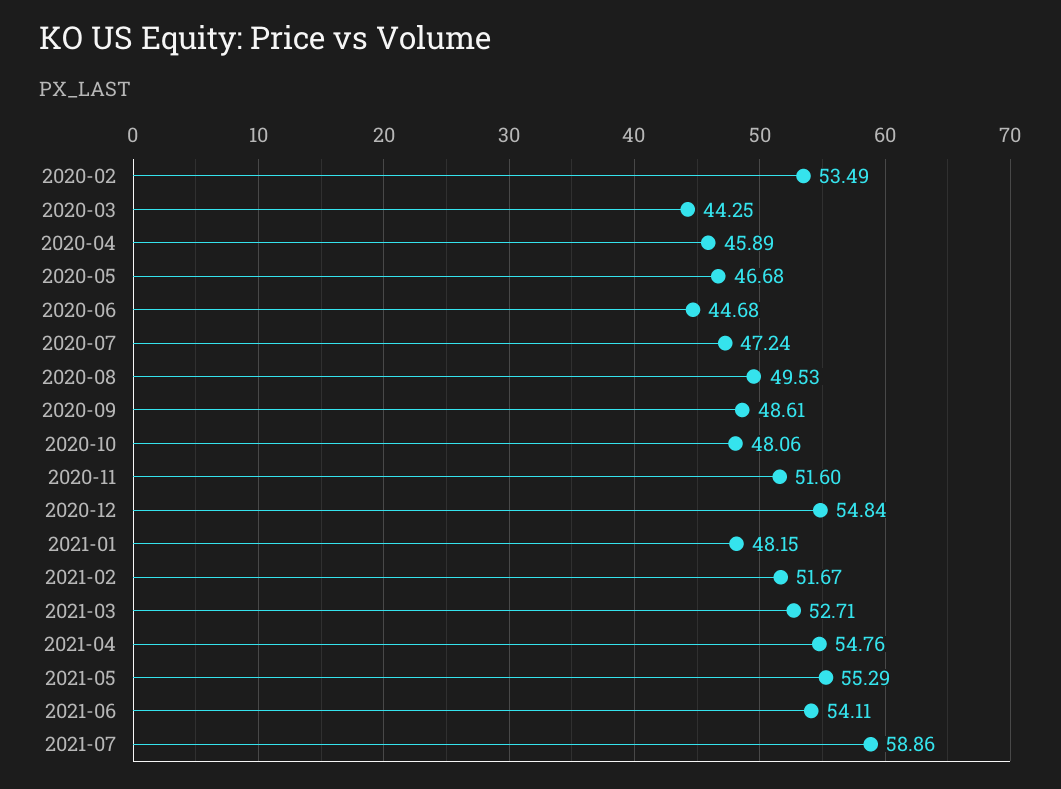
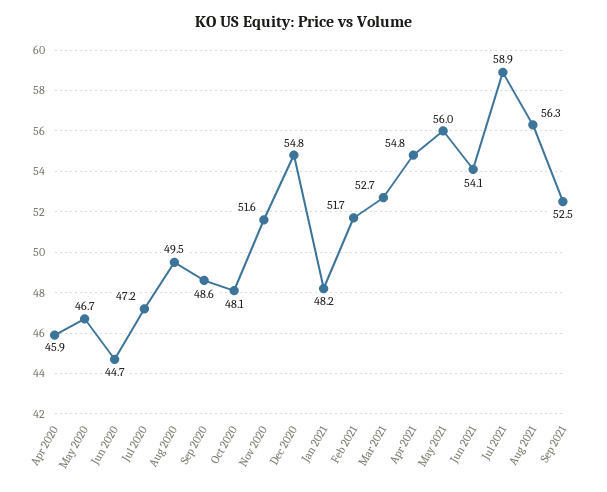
2020-02: 53.49 -> none
2020-03: 44.25 -> none
2021-05: 55.29 -> 56
Aug 2021: none -> 56.3
Sep 2021: none -> 52.5

